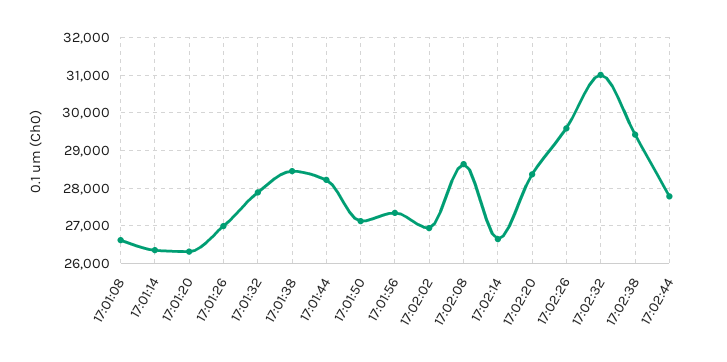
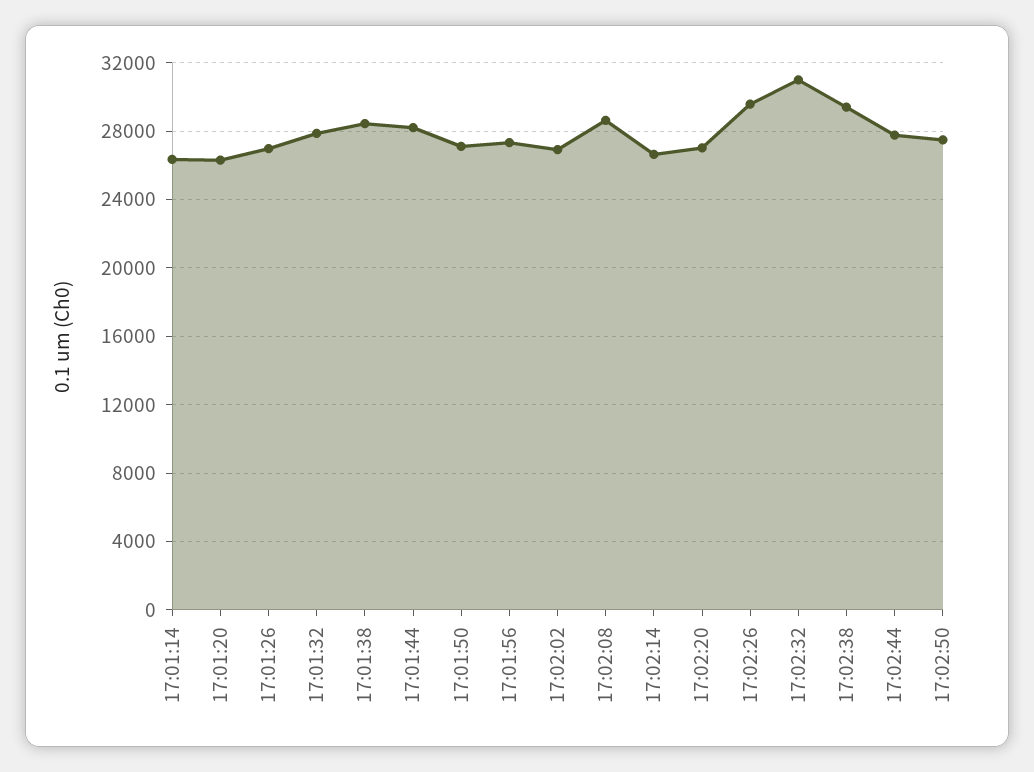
17:01:08: 26600 -> none
17:02:20: 28400 -> 27000
17:02:50: none -> 27500

